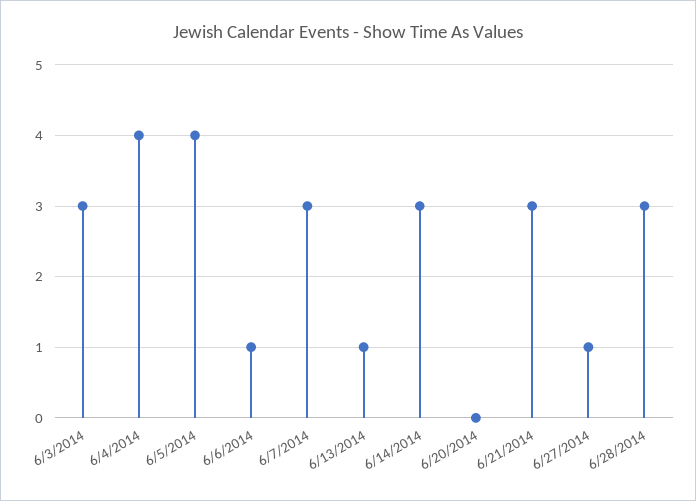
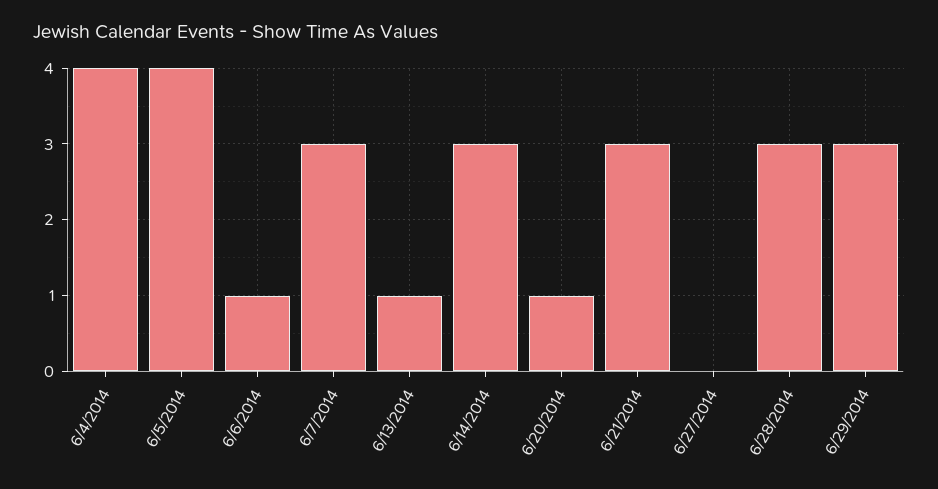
6/3/2014: 3 -> none
6/20/2014: 0 -> 1
6/27/2014: 1 -> 0
6/29/2014: none -> 3

